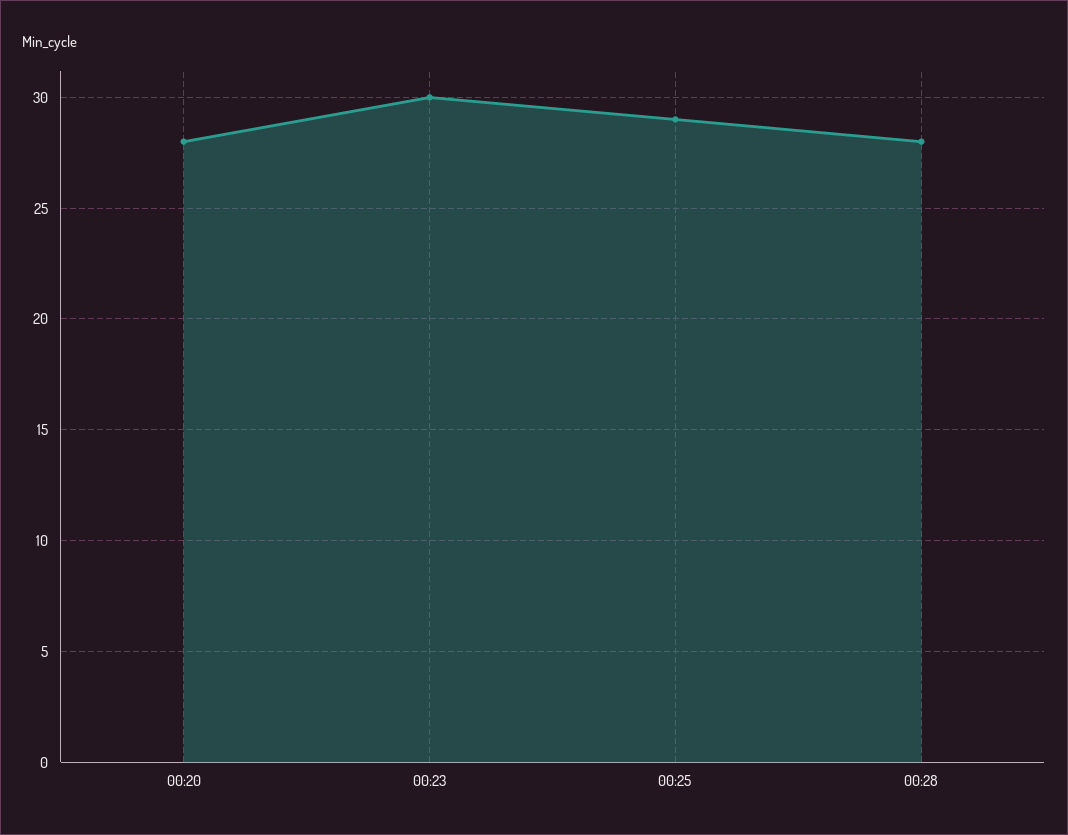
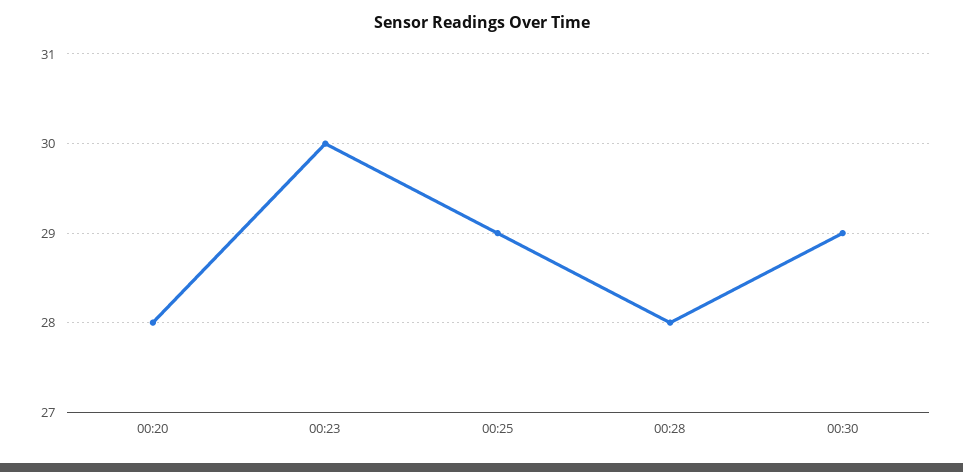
00:30: none -> 29

